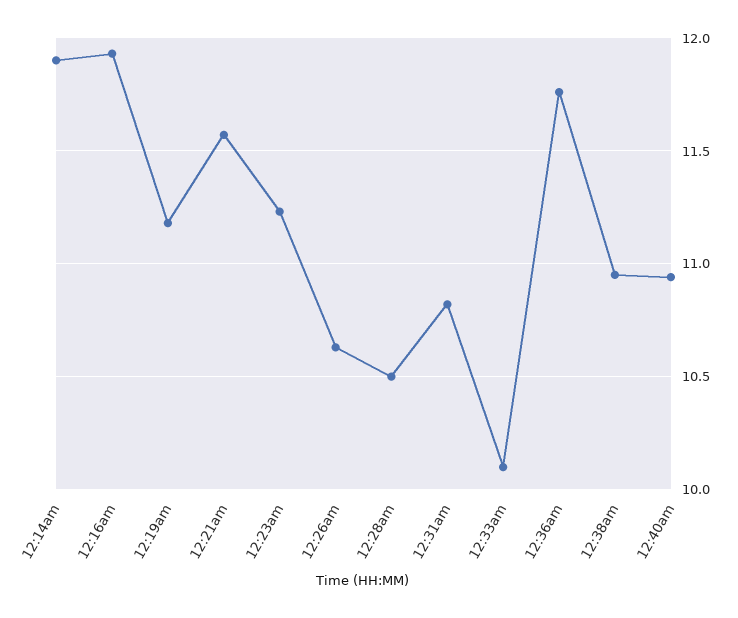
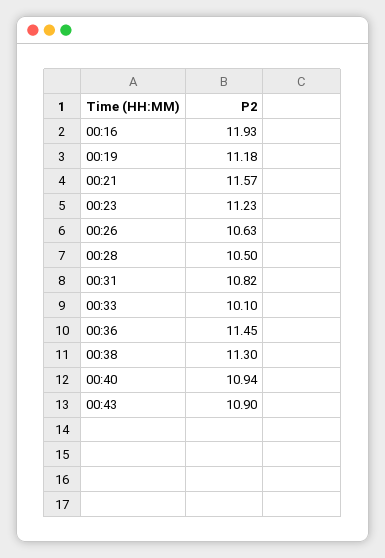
12:14am: 11.9 -> none
12:36am: 11.75 -> 11.45
12:38am: 10.95 -> 11.3
00:43: none -> 10.9

